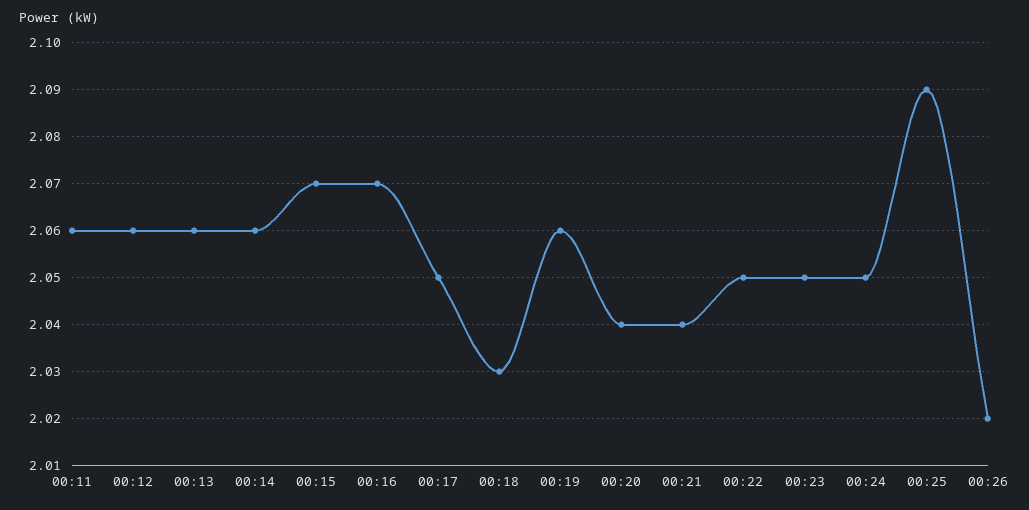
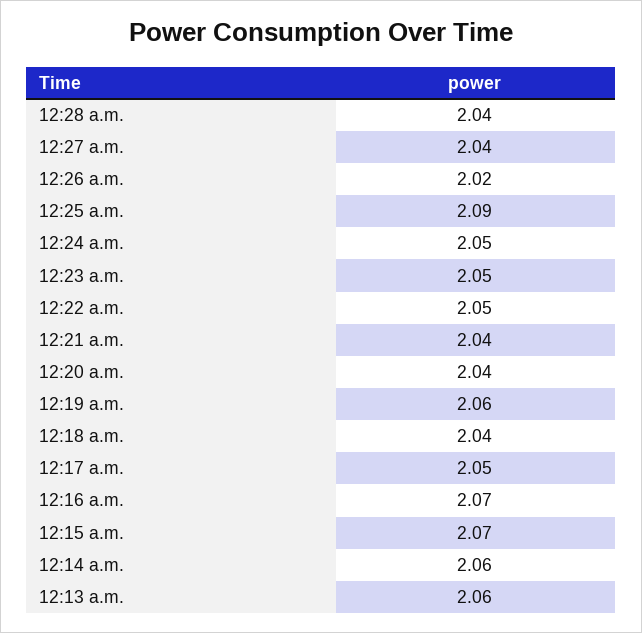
00:11: 2.06 -> none
00:12: 2.06 -> none
00:18: 2.03 -> 2.04
12:28 a.m.: none -> 2.04
12:27 a.m.: none -> 2.04

